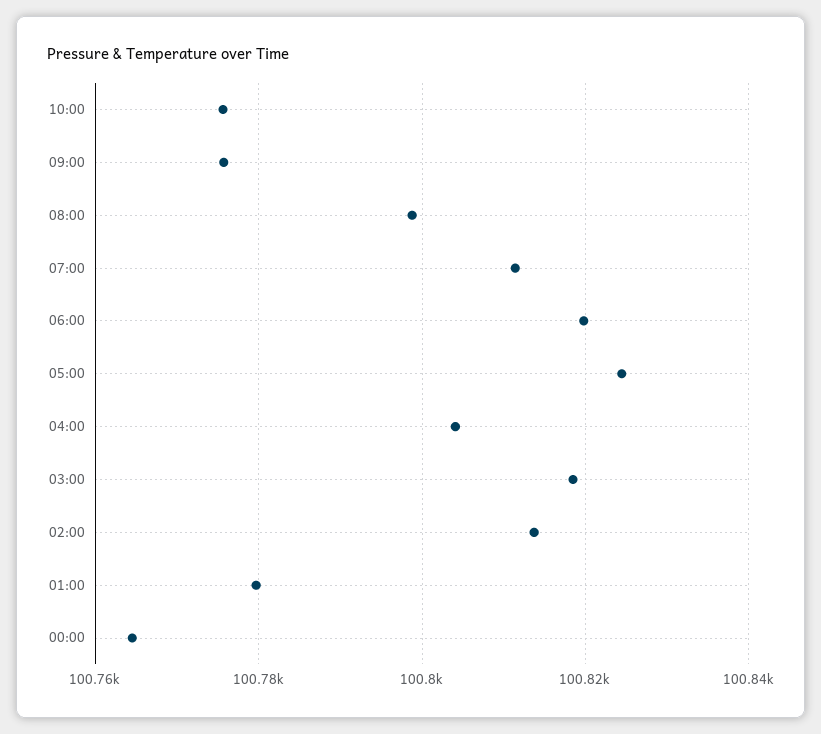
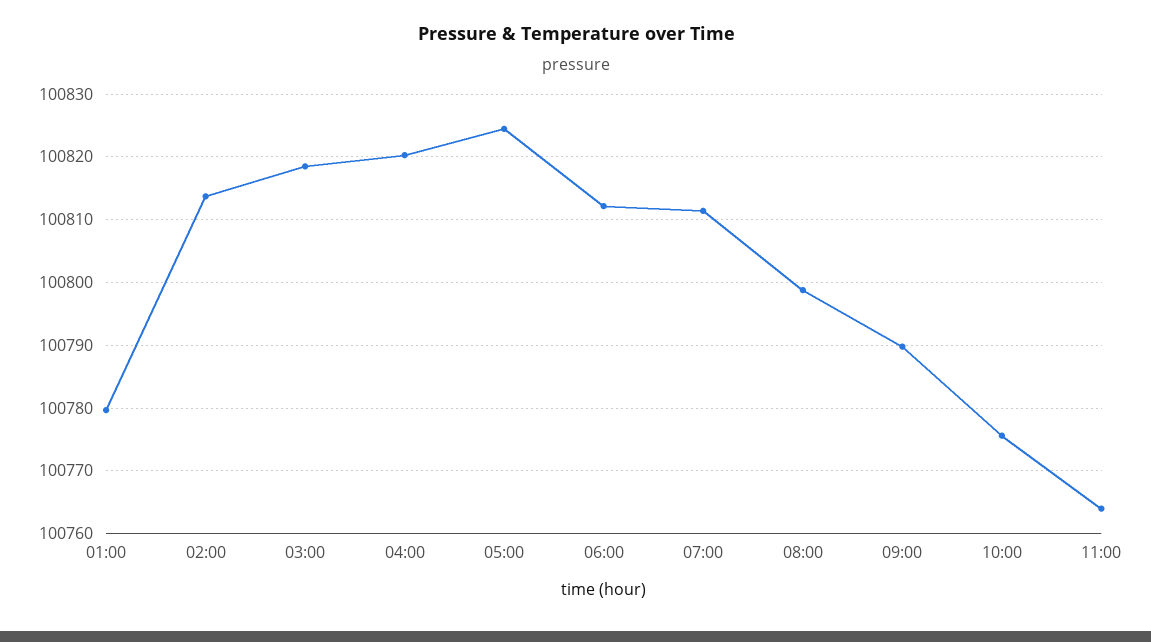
09:00: 100776 -> 100790
06:00: 100820 -> 100812
04:00: 100804 -> 100820
00:00: 100764 -> none
11:00: none -> 100764

